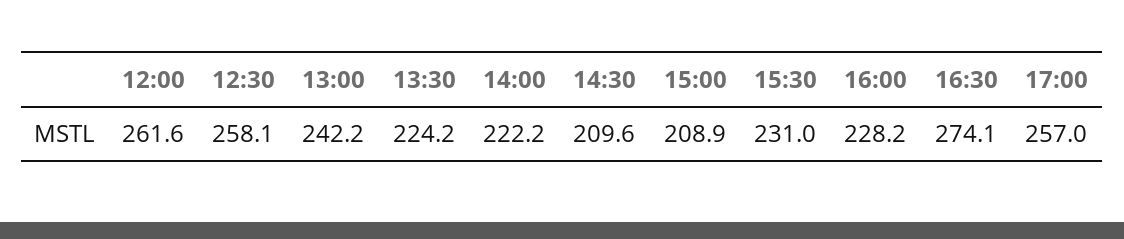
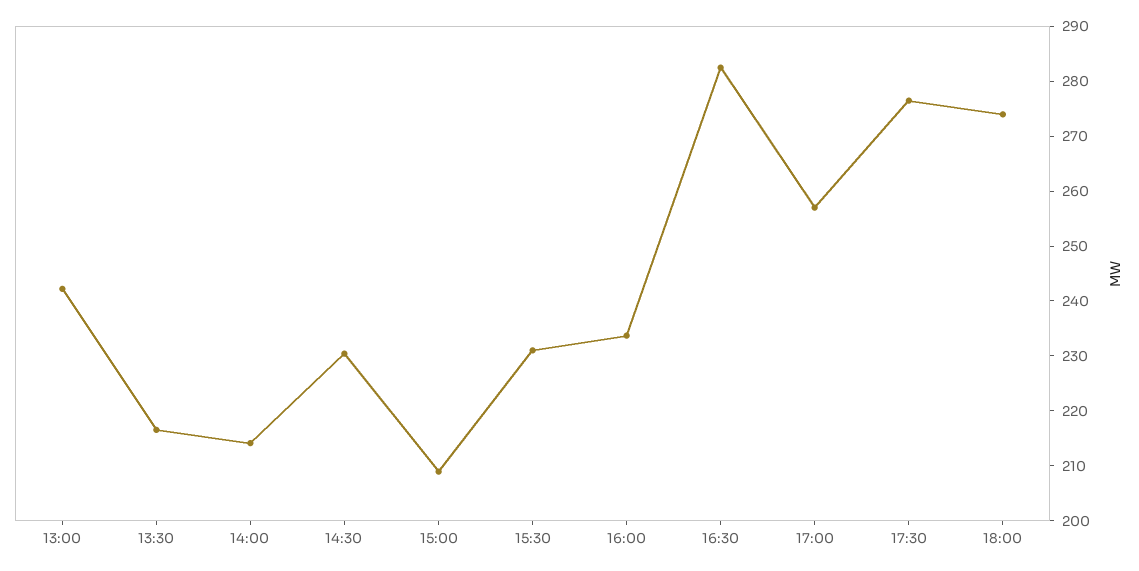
12:00: 261.6 -> none
12:30: 258.1 -> none
13:30: 224.2 -> 216
14:00: 222.2 -> 214
14:30: 209.6 -> 230
16:00: 228.2 -> 234
16:30: 274.1 -> 282
17:30: none -> 276
18:00: none -> 274

